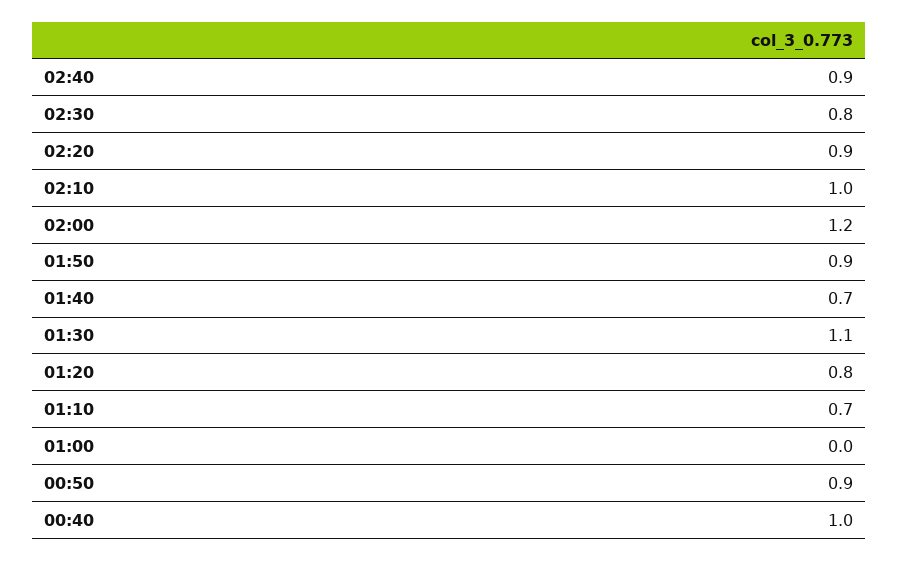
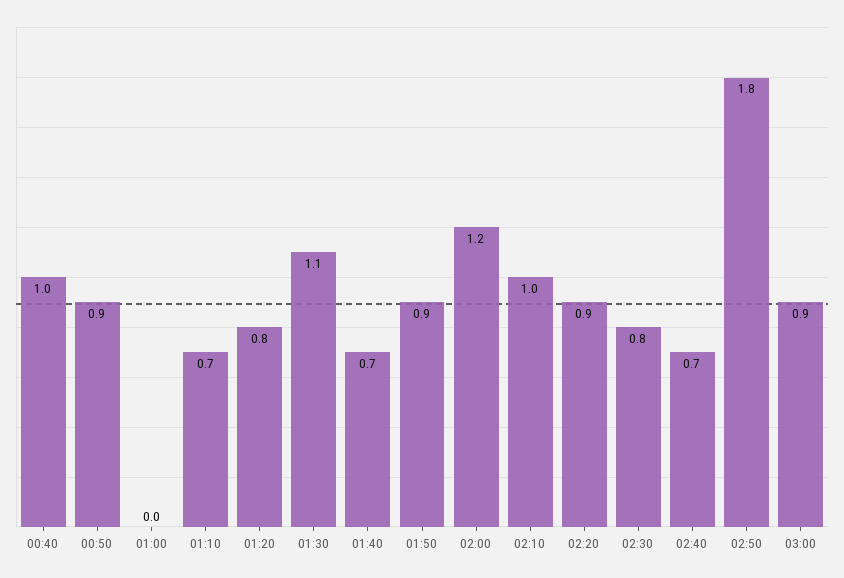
02:40: 0.9 -> 0.7
02:50: none -> 1.8
03:00: none -> 0.9

